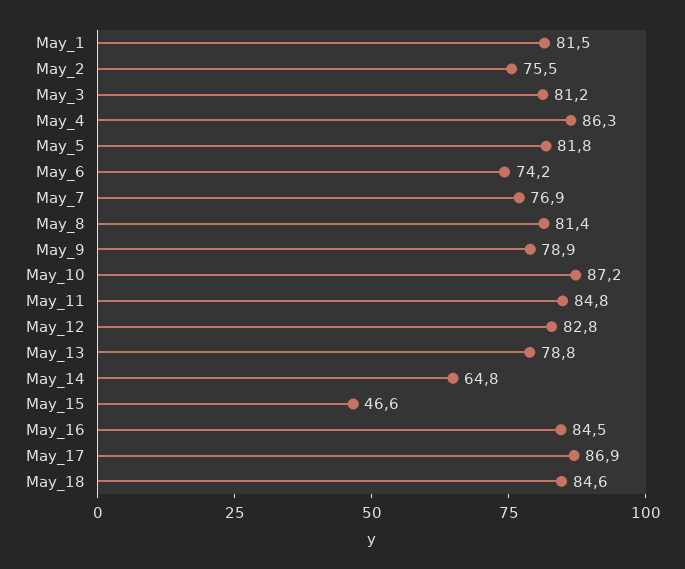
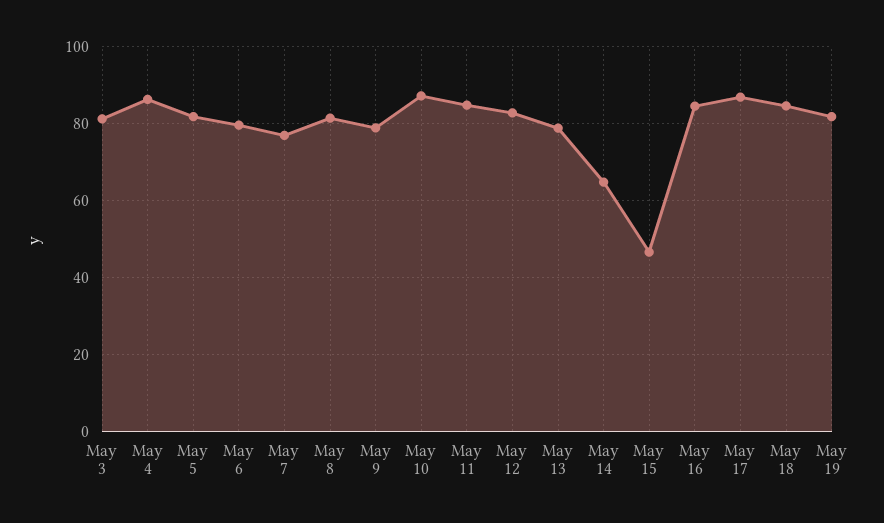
May_1: 81.5 -> none
May_2: 75.5 -> none
May_6: 74.2 -> 80
May 19: none -> 82

